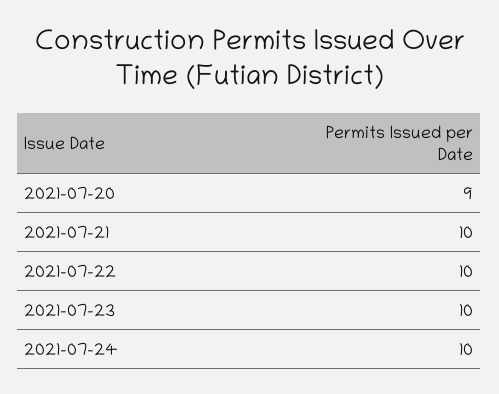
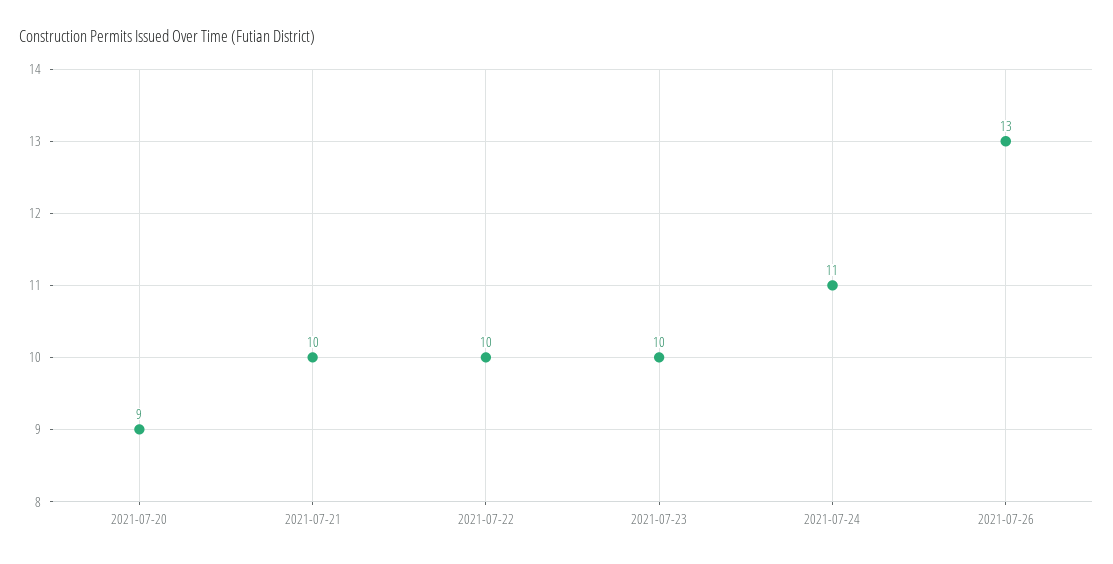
2021-07-24: 10 -> 11
2021-07-26: none -> 13

